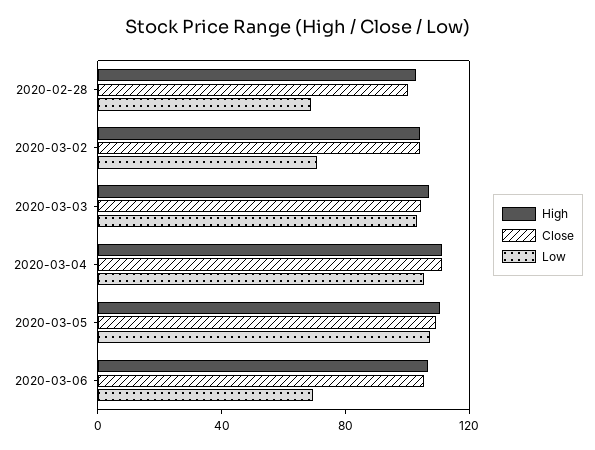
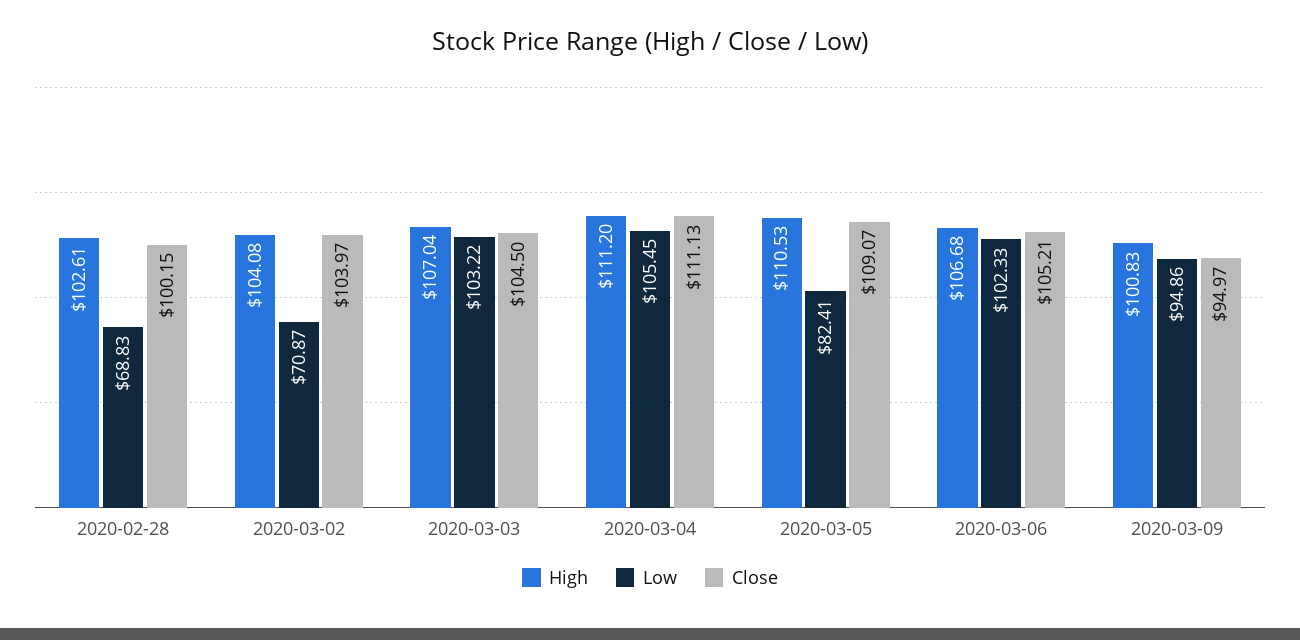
Low, 2020-03-05: 110 -> 82.41
Low, 2020-03-06: 70 -> 102.33
High, 2020-03-09: none -> 100.83
Low, 2020-03-09: none -> 94.86
Close, 2020-03-09: none -> 94.97

